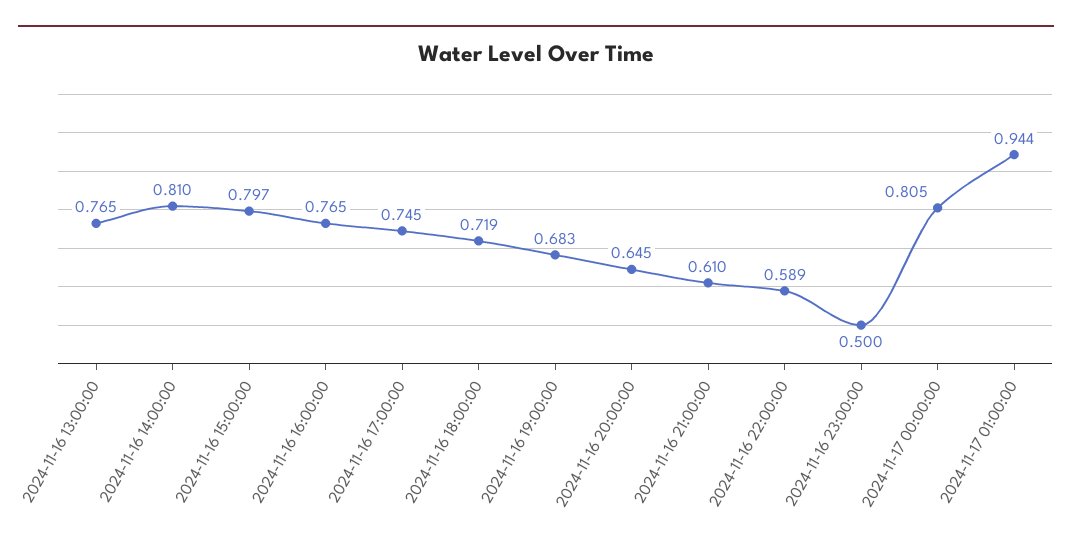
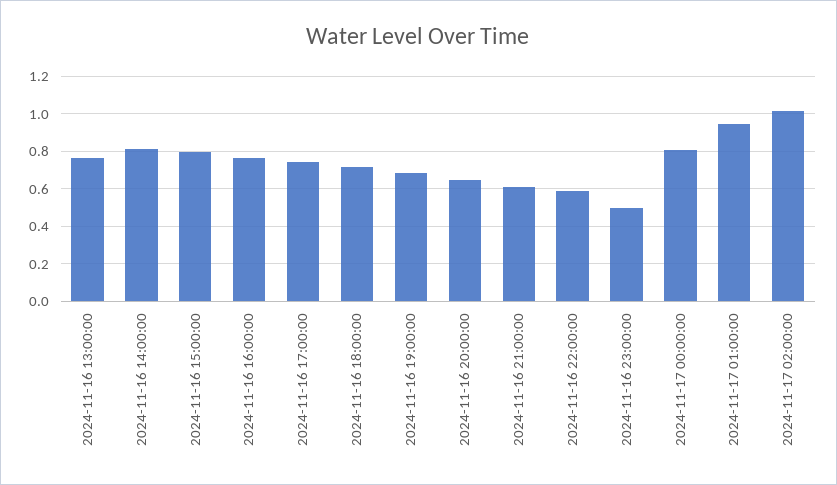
2024-11-17 02:00:00: none -> 1

